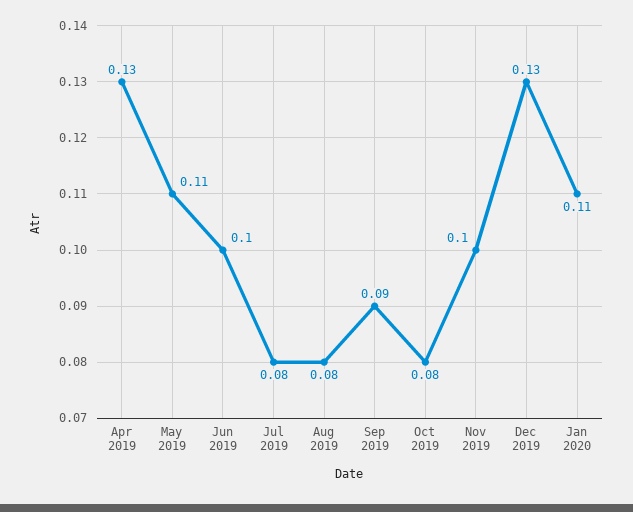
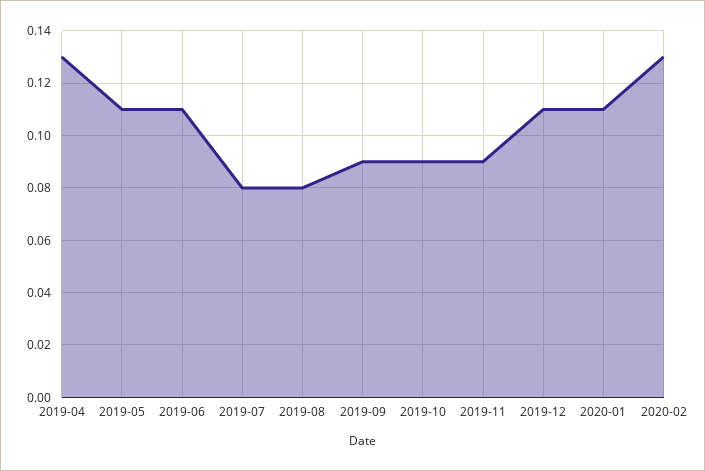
Jun 2019: 0.1 -> 0.11
Oct 2019: 0.08 -> 0.09
Nov 2019: 0.1 -> 0.09
Dec 2019: 0.13 -> 0.11
2020-02: none -> 0.13

